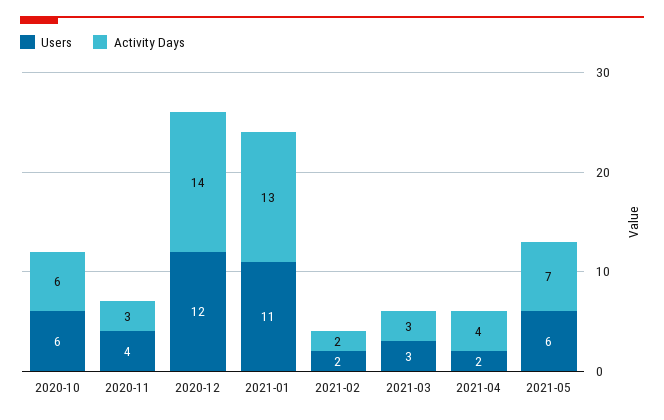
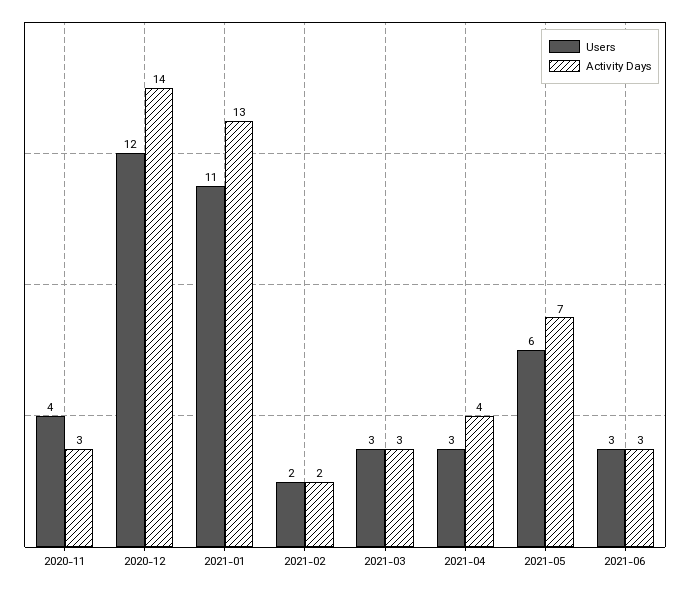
Users, 2020-10: 6 -> none
Activity Days, 2020-10: 6 -> none
Users, 2021-04: 2 -> 3
Users, 2021-06: none -> 3
Activity Days, 2021-06: none -> 3

